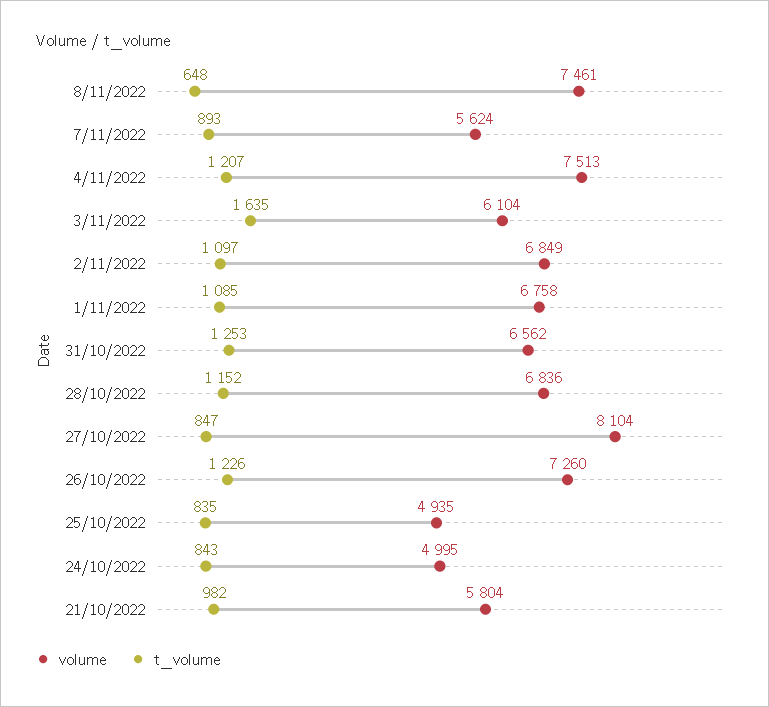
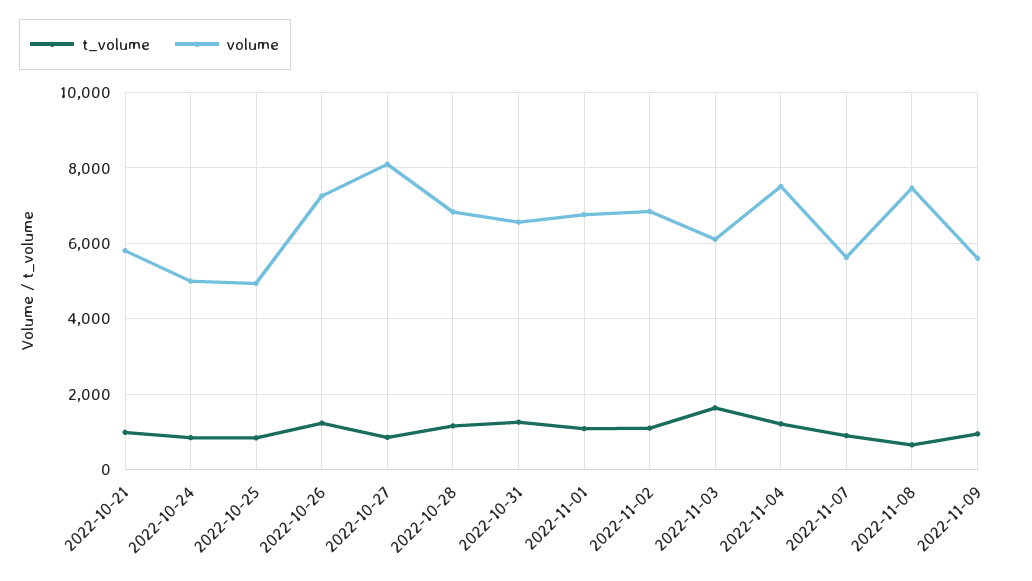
t_volume, 2022-11-09: none -> 1000
volume, 2022-11-09: none -> 5600

